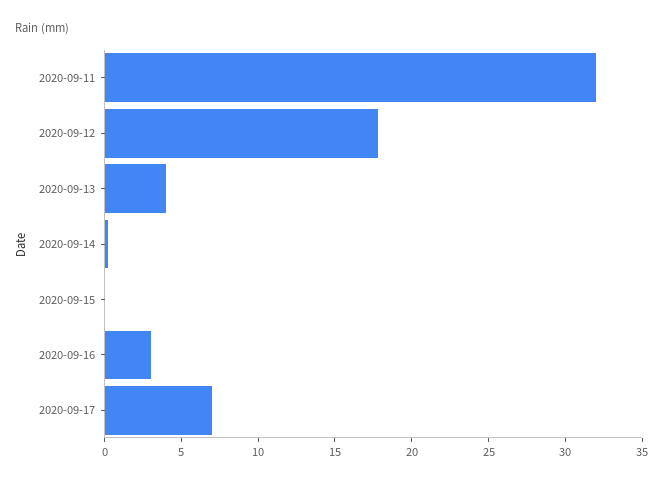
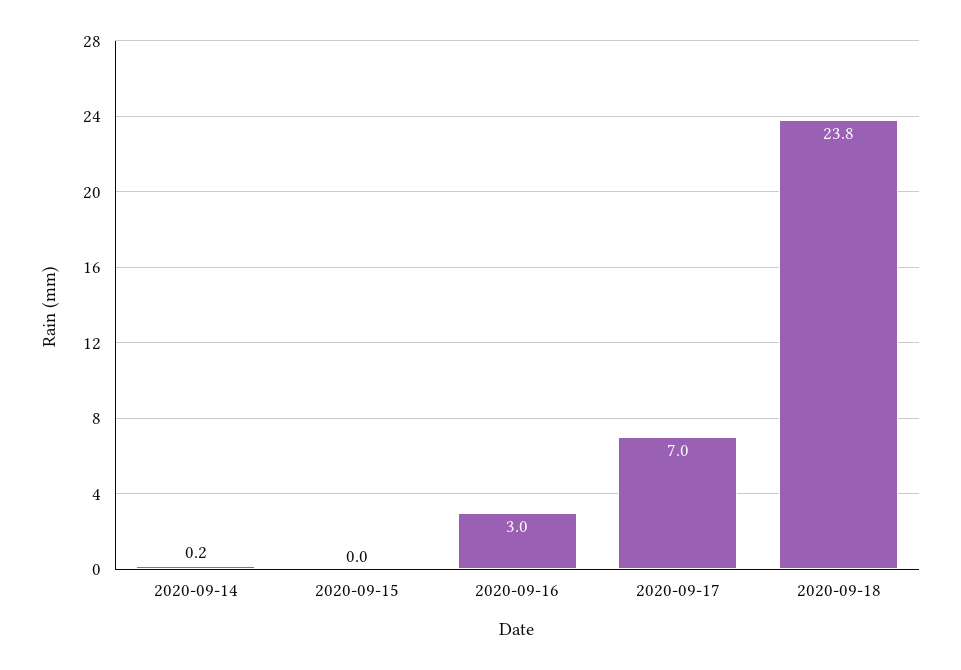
2020-09-11: 32 -> none
2020-09-12: 18 -> none
2020-09-13: 4 -> none
2020-09-18: none -> 23.8

